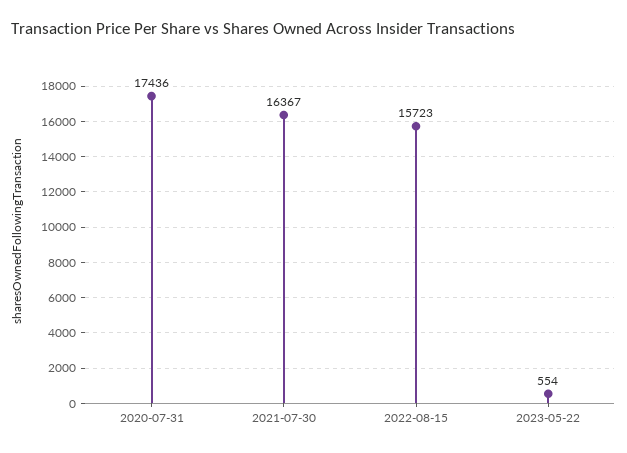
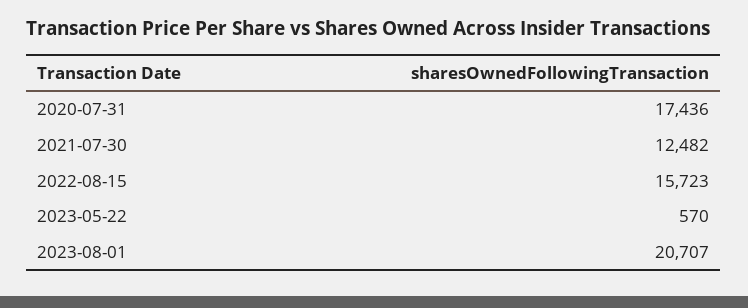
2021-07-30: 16367 -> 12482
2023-05-22: 554 -> 570
2023-08-01: none -> 20707

